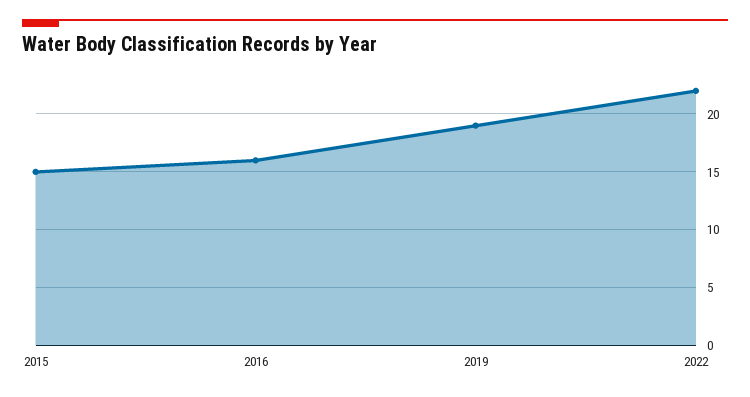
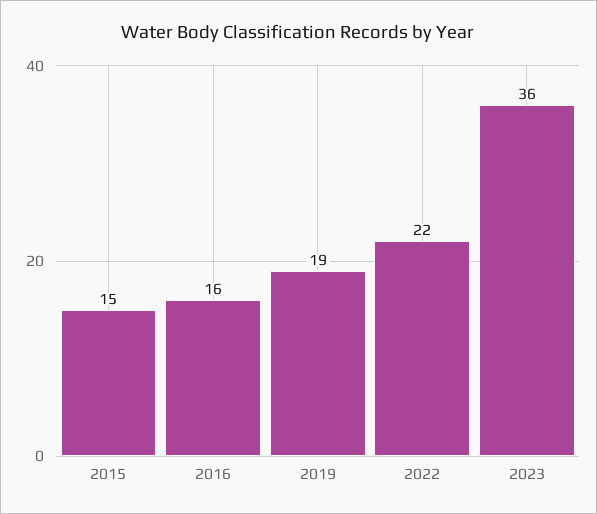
2023: none -> 36

